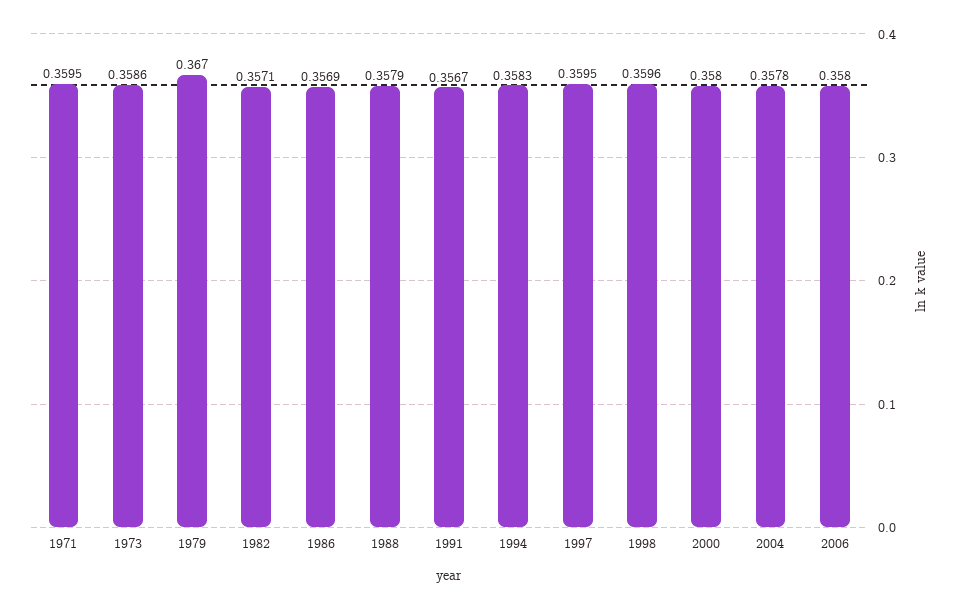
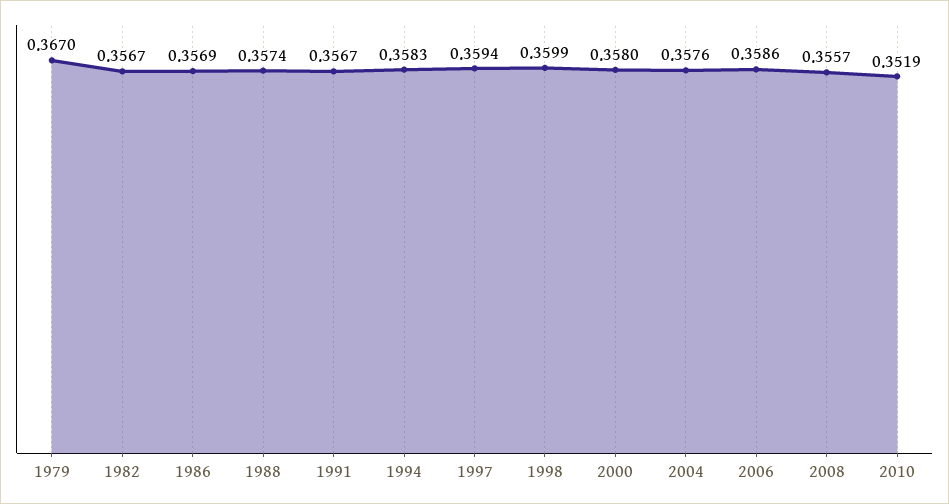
1971: 0.3595 -> none
1973: 0.3586 -> none
1982: 0.3571 -> 0.3567
1988: 0.3579 -> 0.3574
1997: 0.3595 -> 0.3594
1998: 0.3596 -> 0.3599
2004: 0.3578 -> 0.3576
2006: 0.358 -> 0.3586
2008: none -> 0.3557
2010: none -> 0.3519

